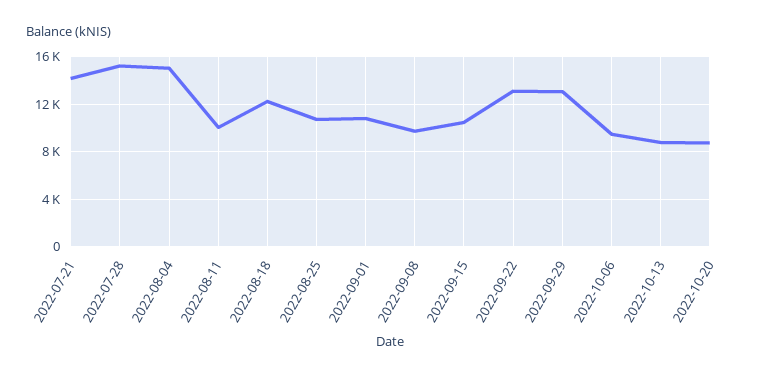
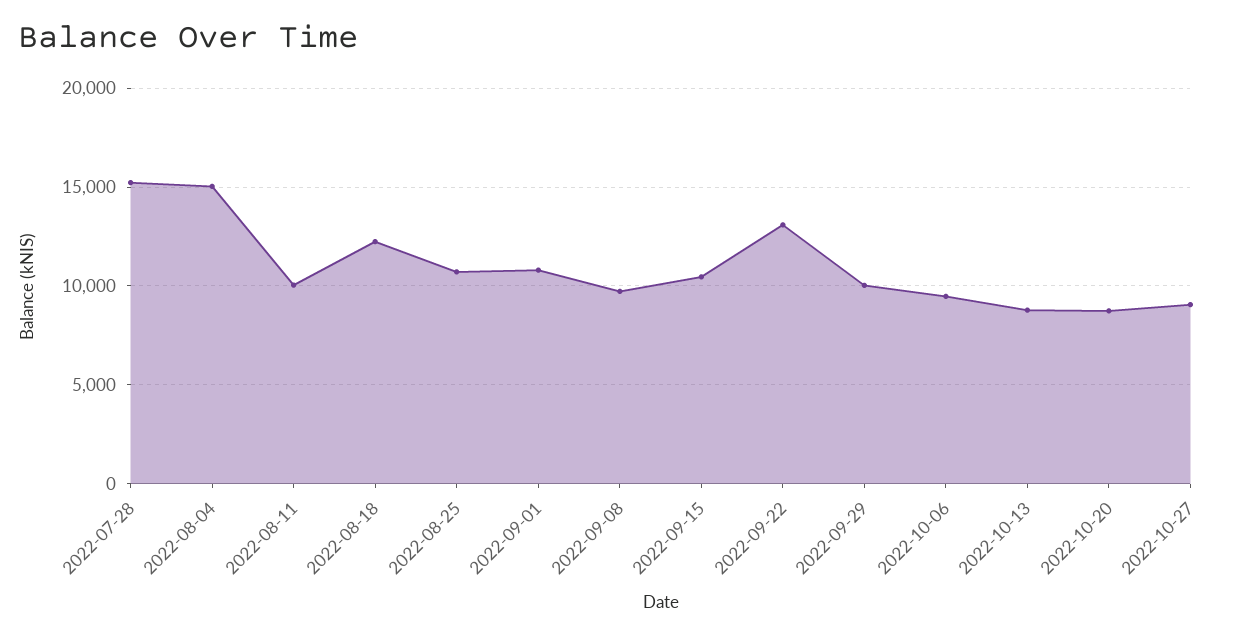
2022-07-21: 14000 -> none
2022-09-29: 13000 -> 10000
2022-10-27: none -> 9000

